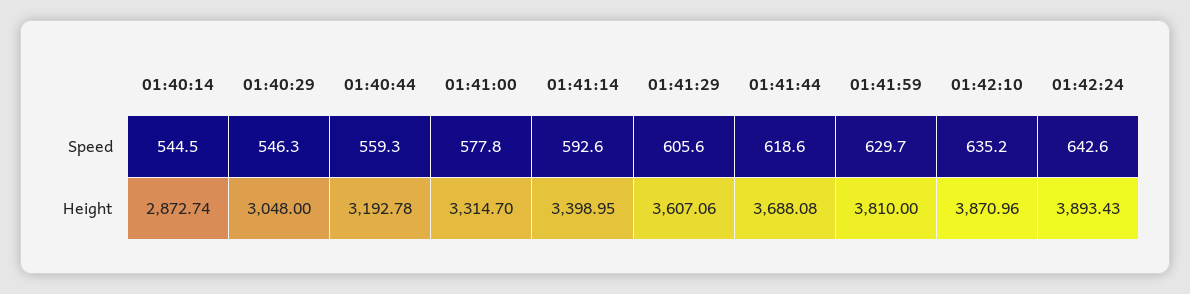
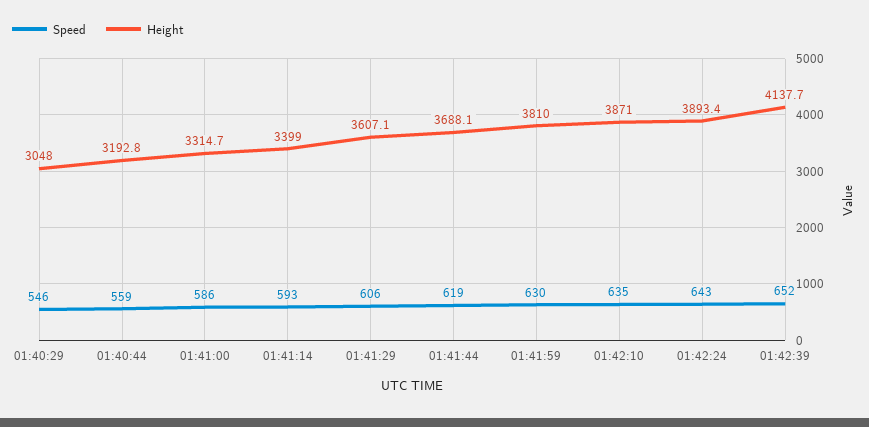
Speed, 01:40:14: 544.5 -> none
Speed, 01:41:00: 577.8 -> 586
Height, 01:40:14: 2872.74 -> none
Speed, 01:42:39: none -> 652
Height, 01:42:39: none -> 4137.7

